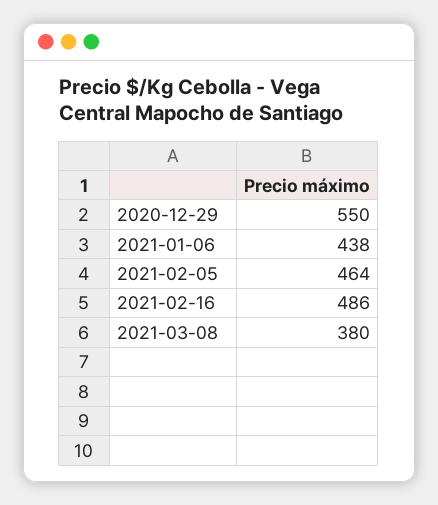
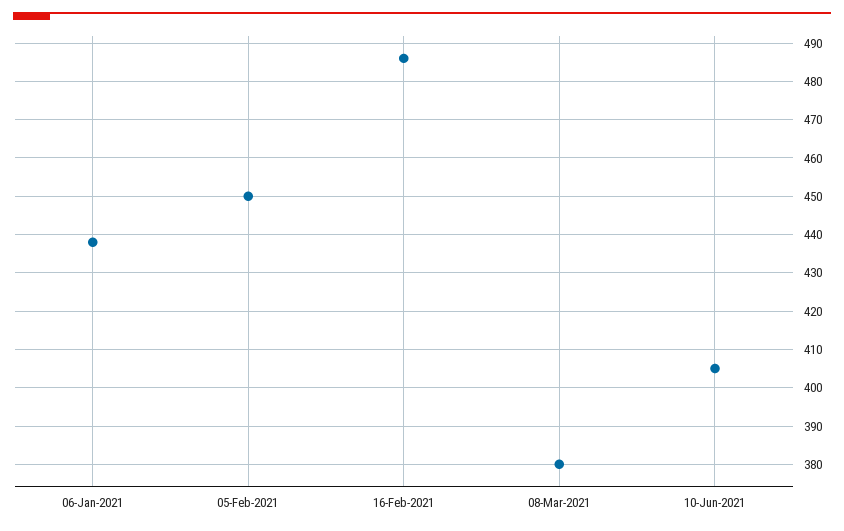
2020-12-29: 550 -> none
2021-02-05: 464 -> 450
10-Jun-2021: none -> 405

